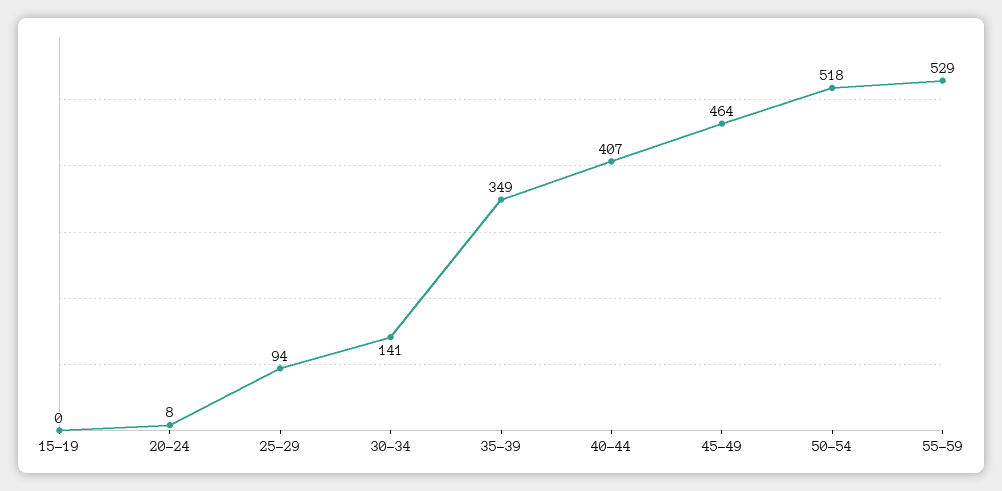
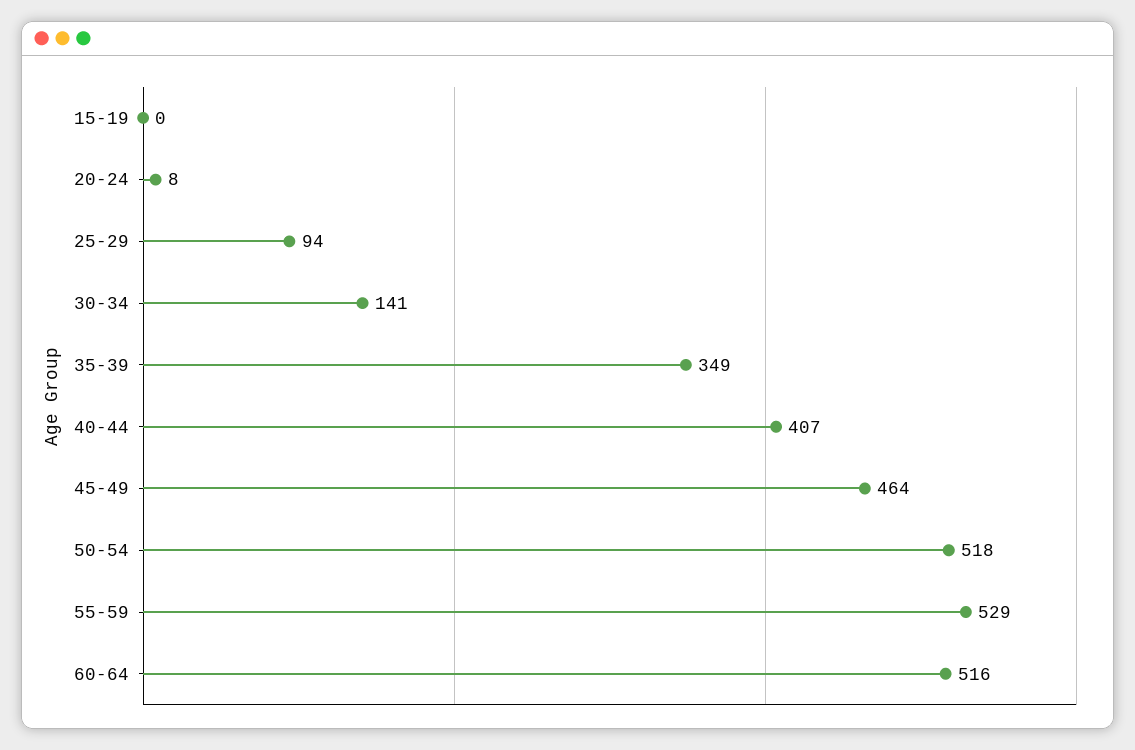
60-64: none -> 516

